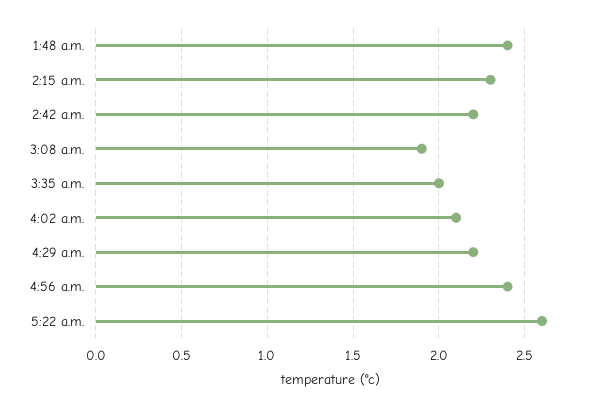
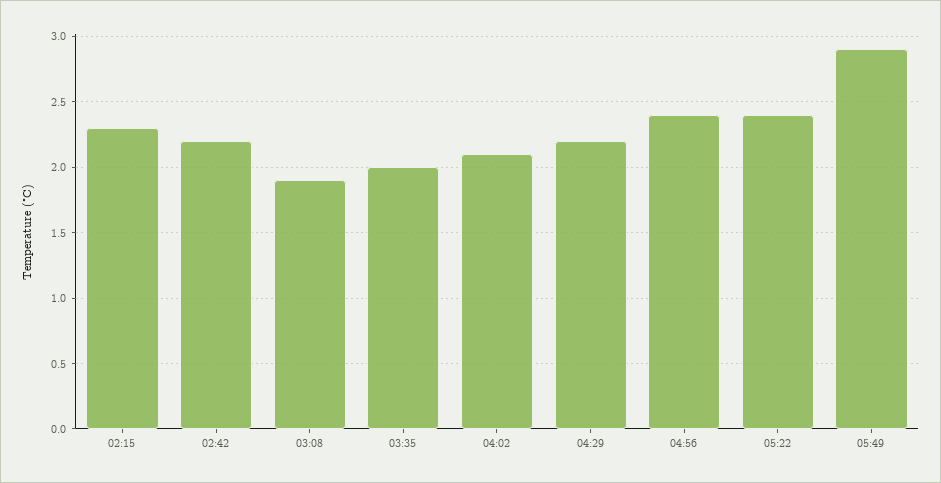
1:48 a.m.: 2.4 -> none
5:22 a.m.: 2.6 -> 2.4
05:49: none -> 2.9

